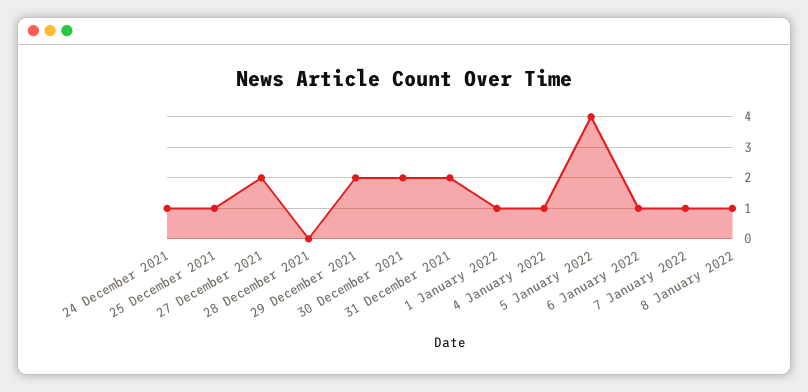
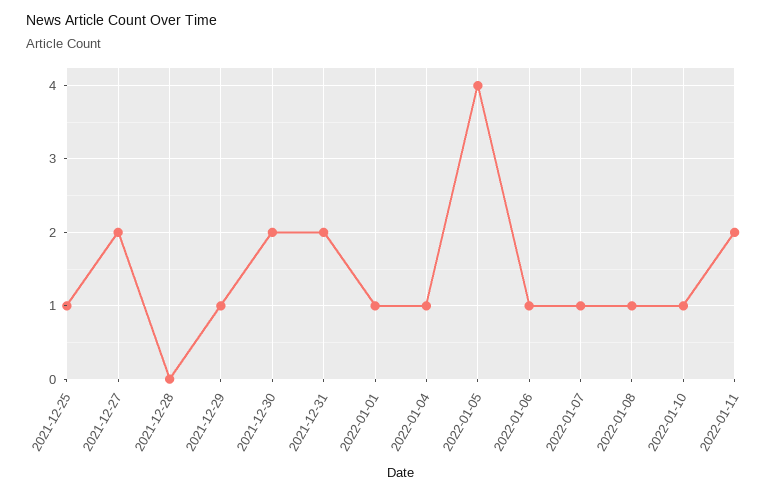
24 December 2021: 1 -> none
29 December 2021: 2 -> 1
2022-01-10: none -> 1
2022-01-11: none -> 2

